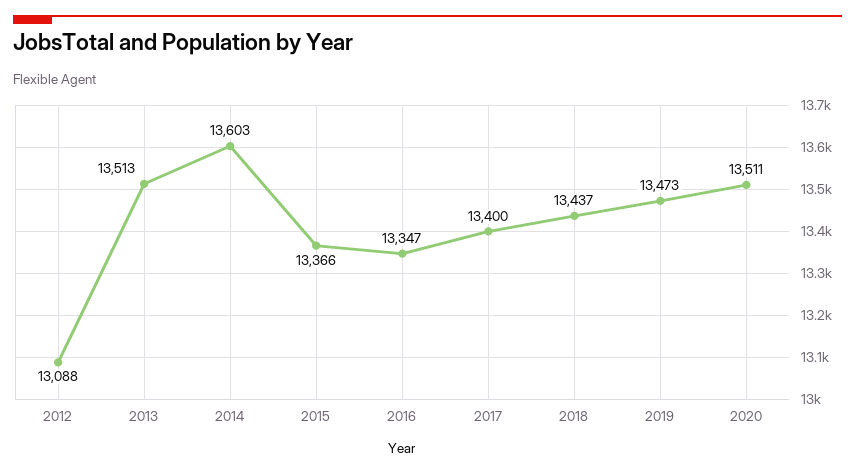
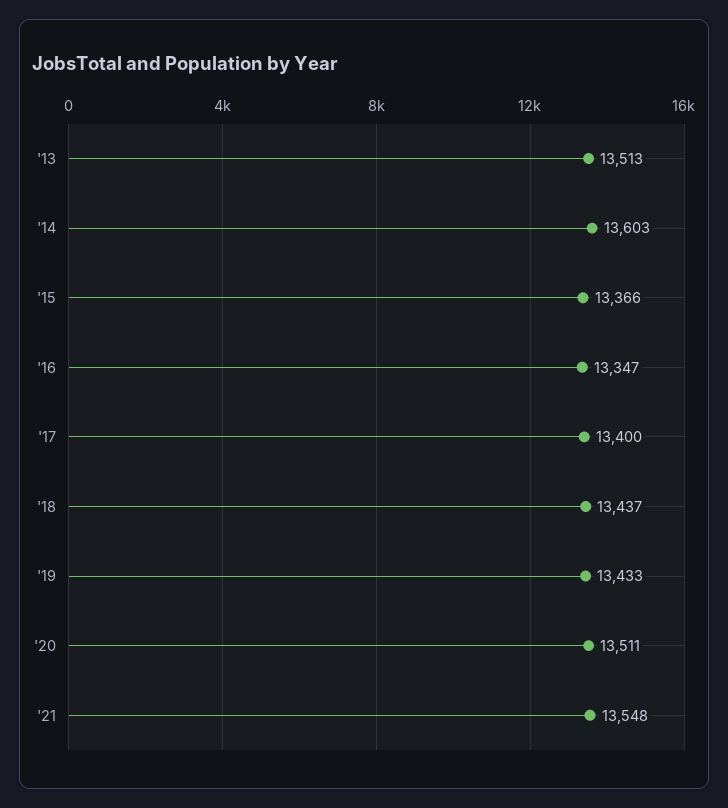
2012: 13088 -> none
2019: 13473 -> 13433
'21: none -> 13548

